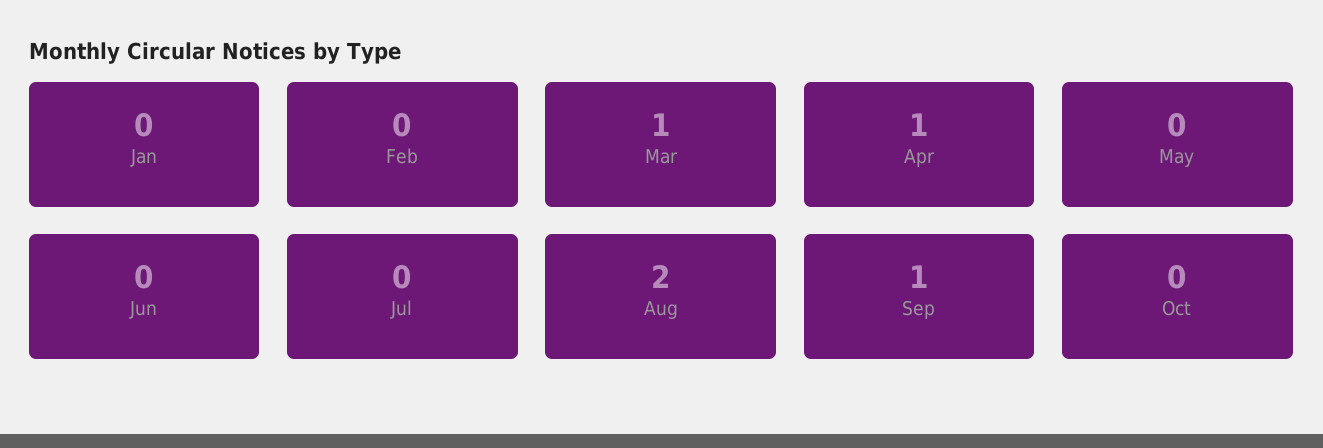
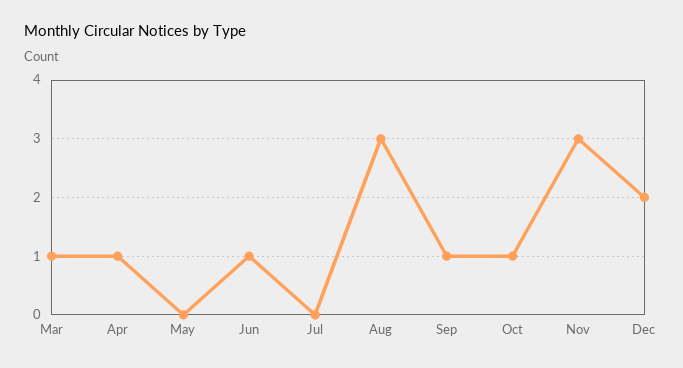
Jan: 0 -> none
Feb: 0 -> none
Jun: 0 -> 1
Aug: 2 -> 3
Oct: 0 -> 1
Nov: none -> 3
Dec: none -> 2

